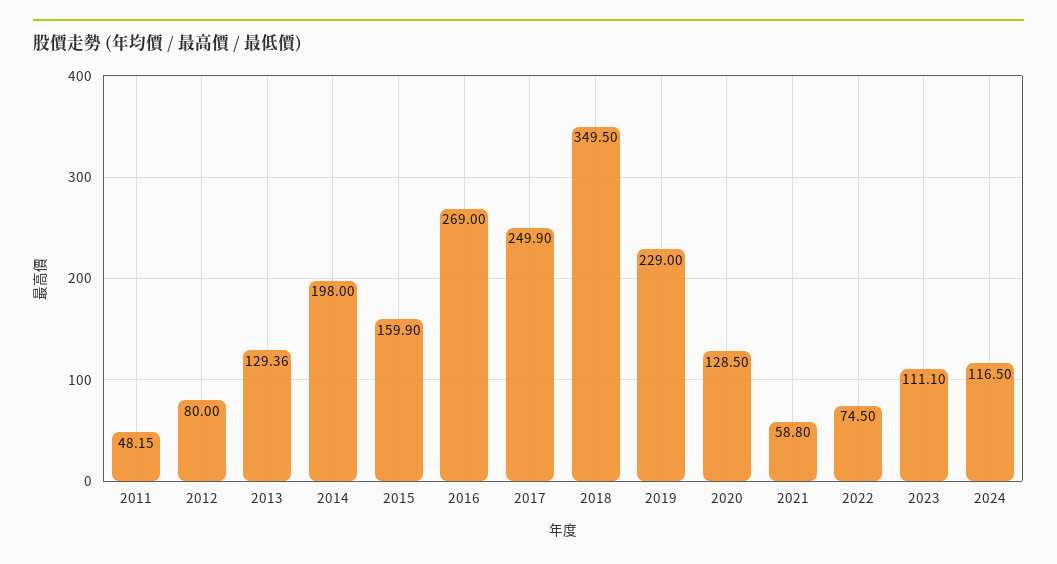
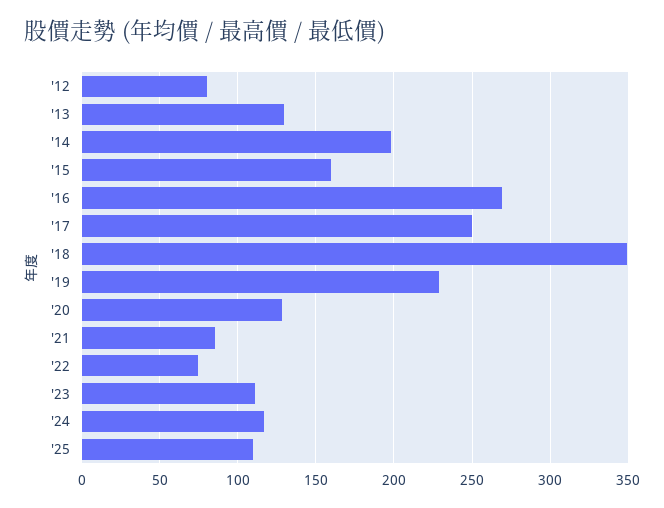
2011: 48.15 -> none
2021: 58.8 -> 85
'25: none -> 110

